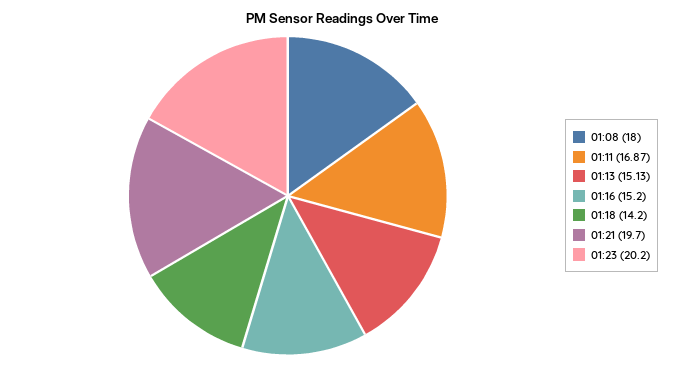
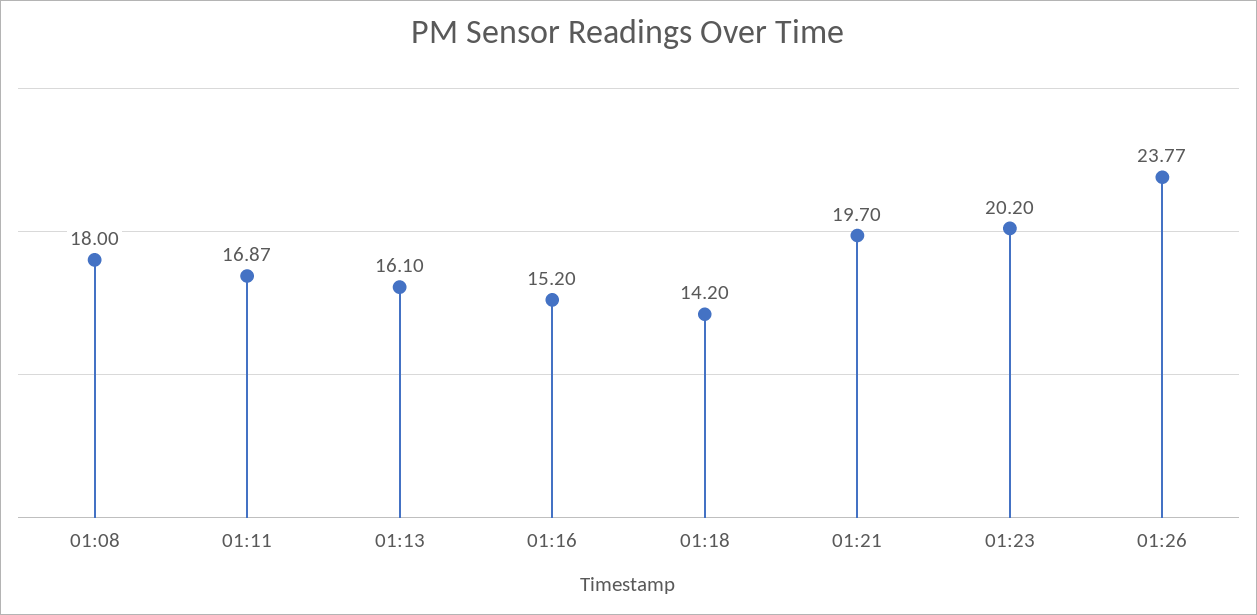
01:13: 15.13 -> 16.1
01:26: none -> 23.77

